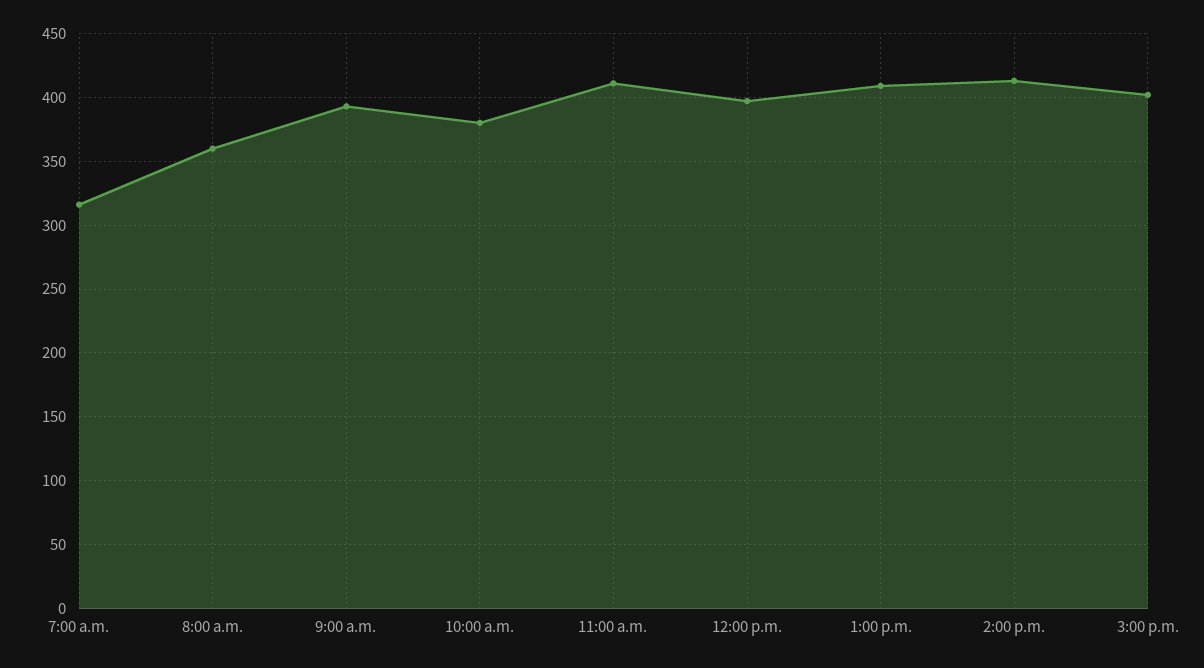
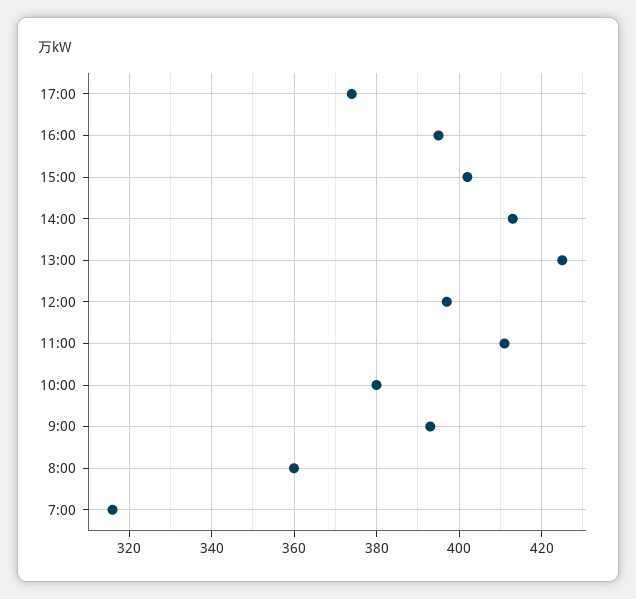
1:00 p.m.: 410 -> 425
17:00: none -> 375
16:00: none -> 395

